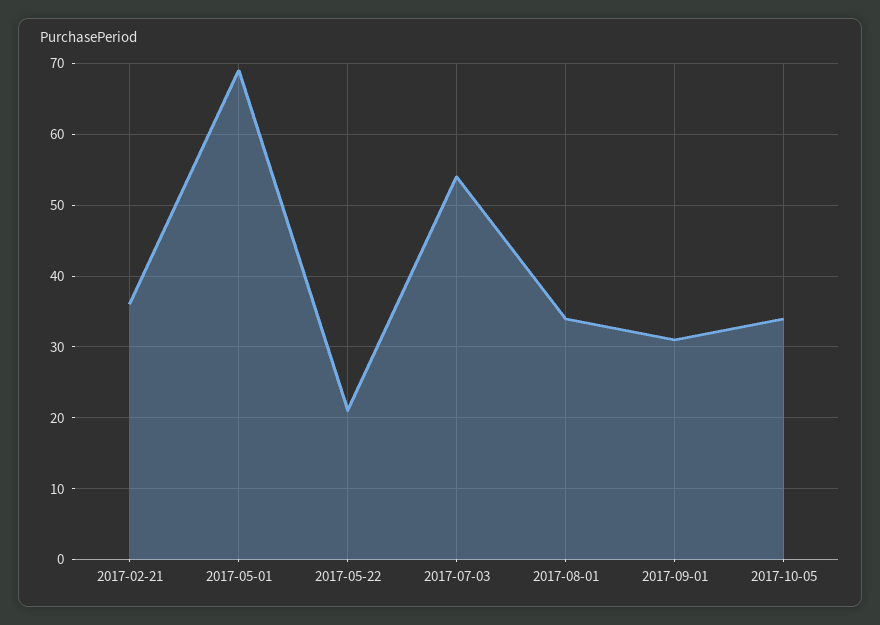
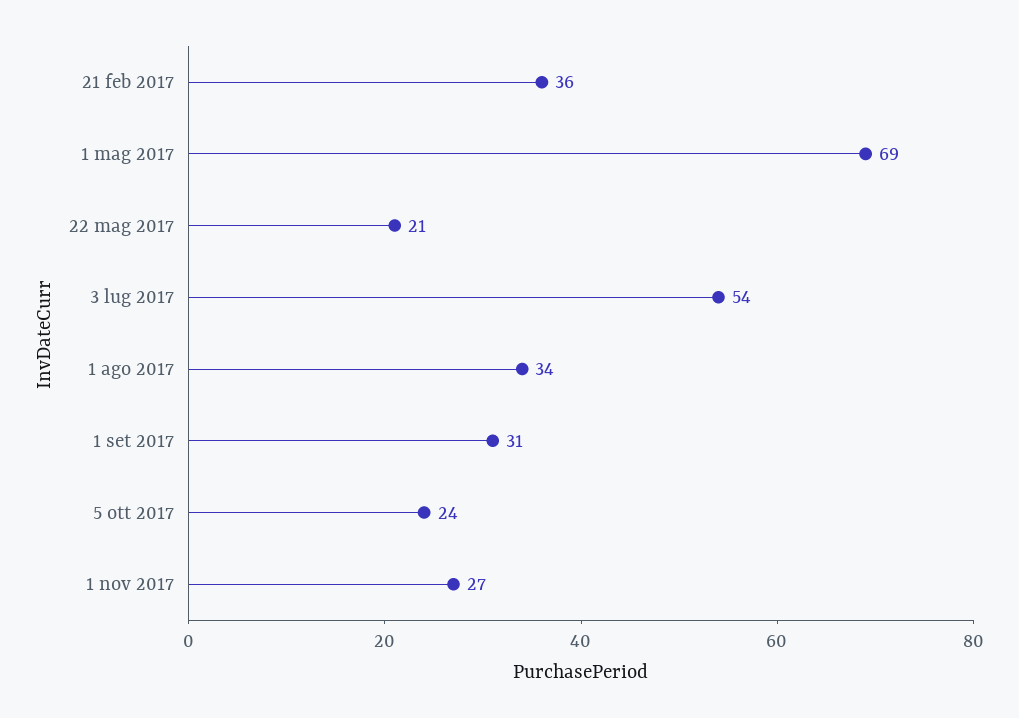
2017-10-05: 34 -> 24
1 nov 2017: none -> 27

